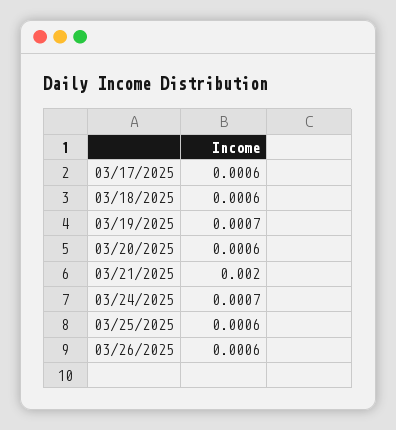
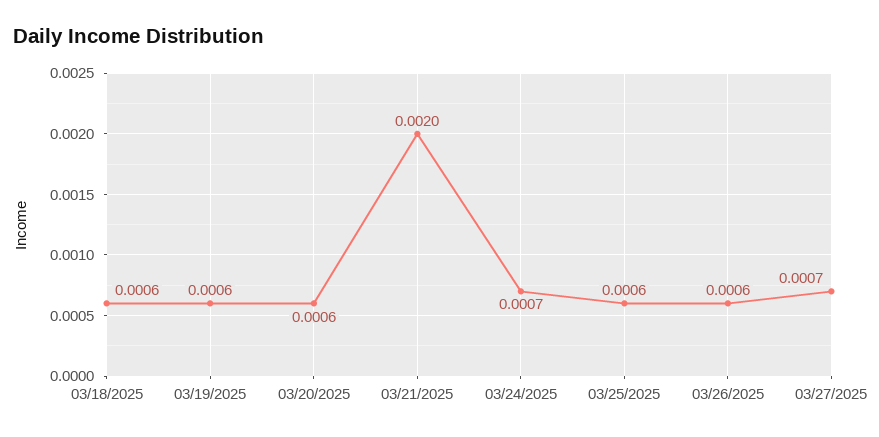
03/17/2025: 0.0006 -> none
03/19/2025: 0.0007 -> 0.0006
03/27/2025: none -> 0.0007

